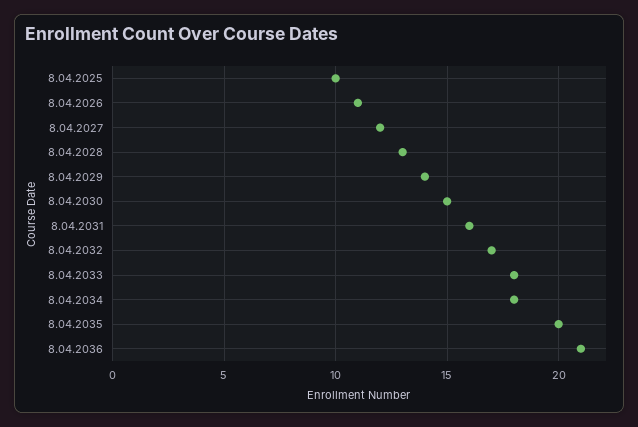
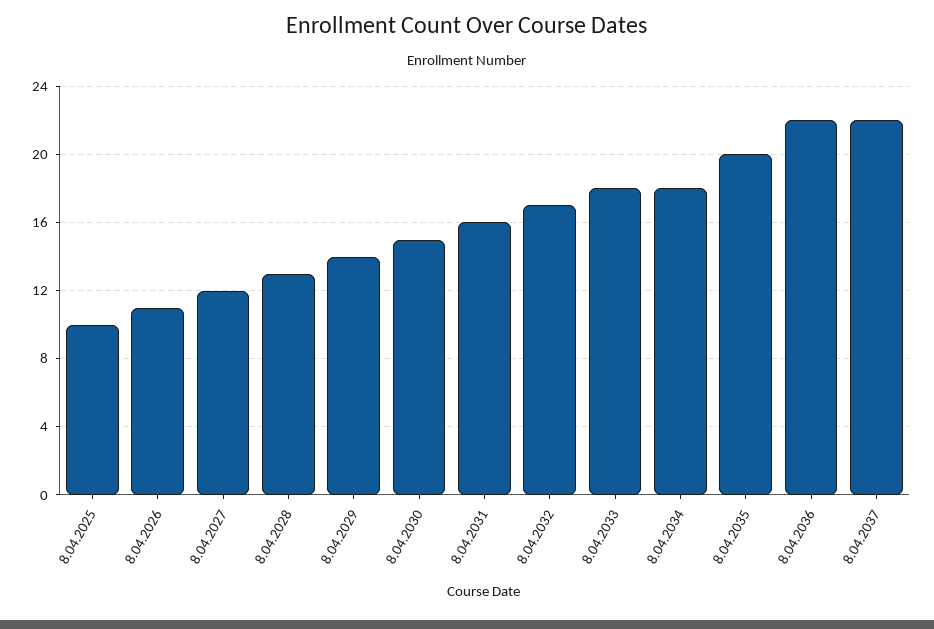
8.04.2036: 21 -> 22
8.04.2037: none -> 22

